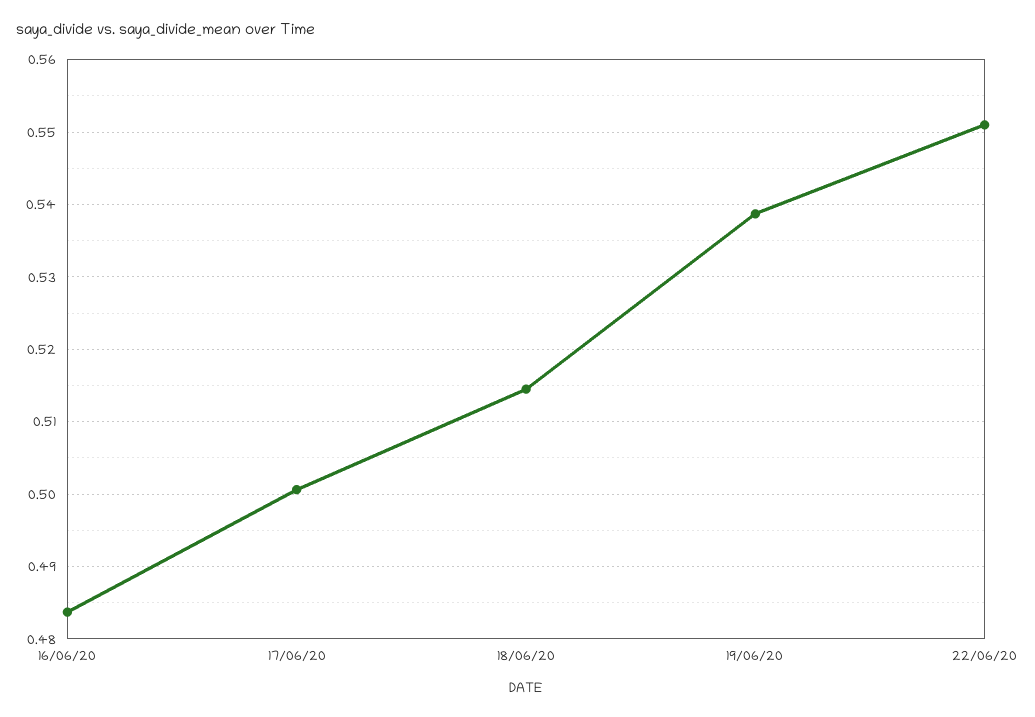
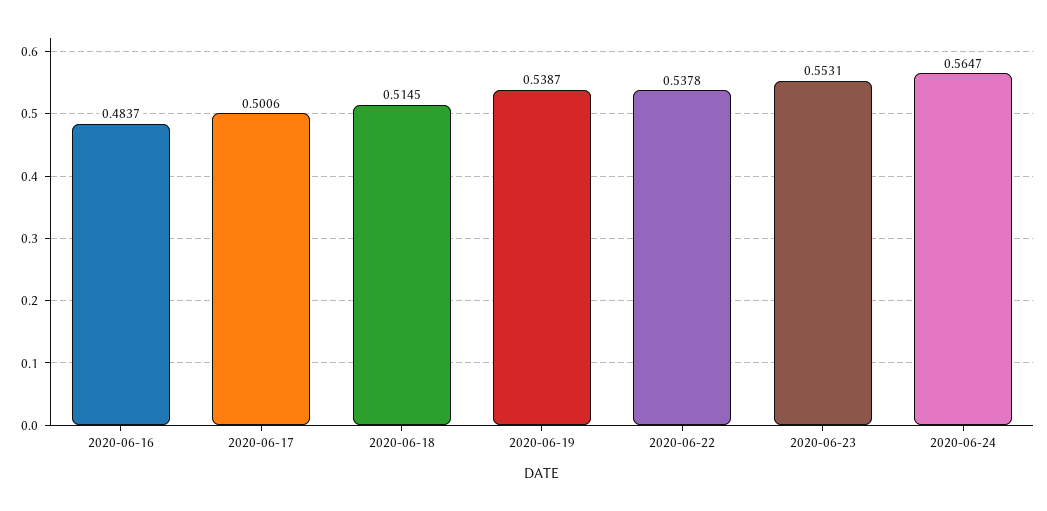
22/06/20: 0.551 -> 0.5378
2020-06-23: none -> 0.5531
2020-06-24: none -> 0.5647

